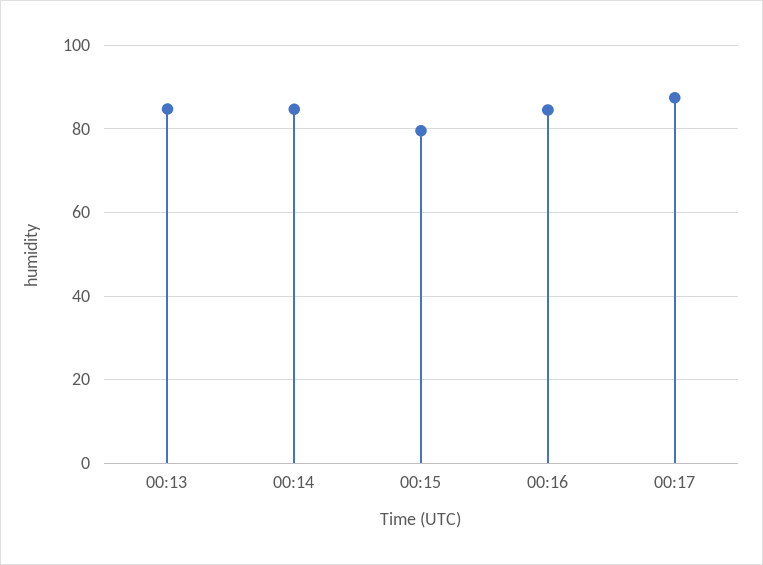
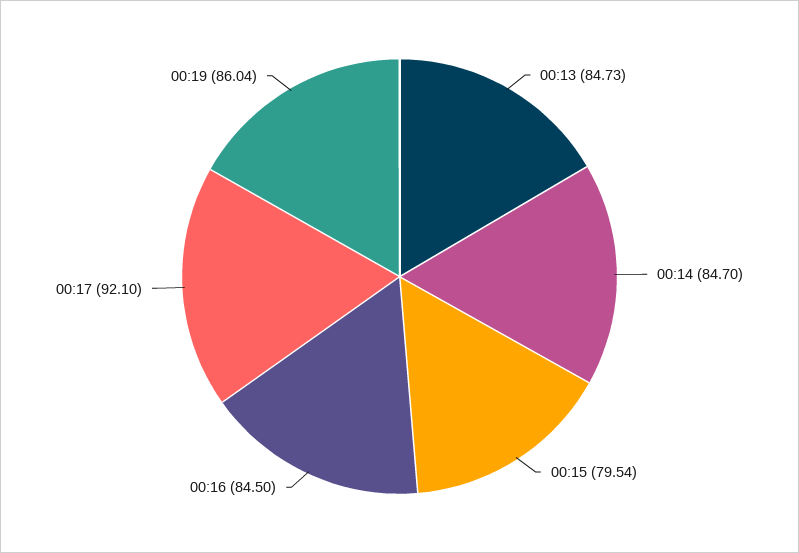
00:17: 88 -> 92.1
00:19: none -> 86.04

